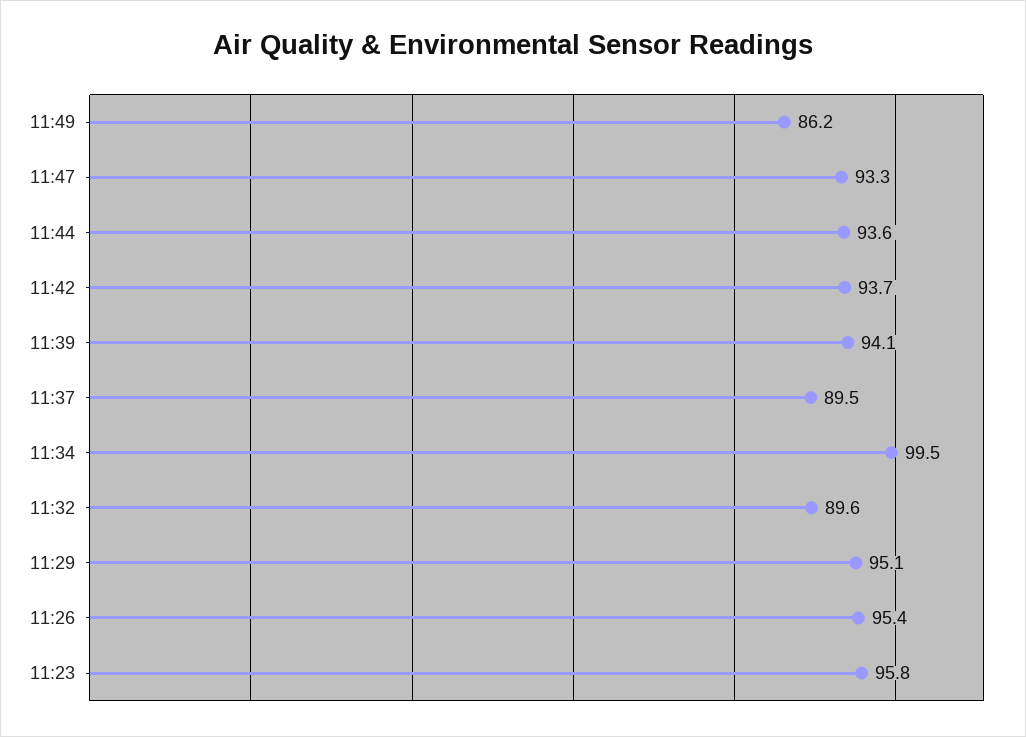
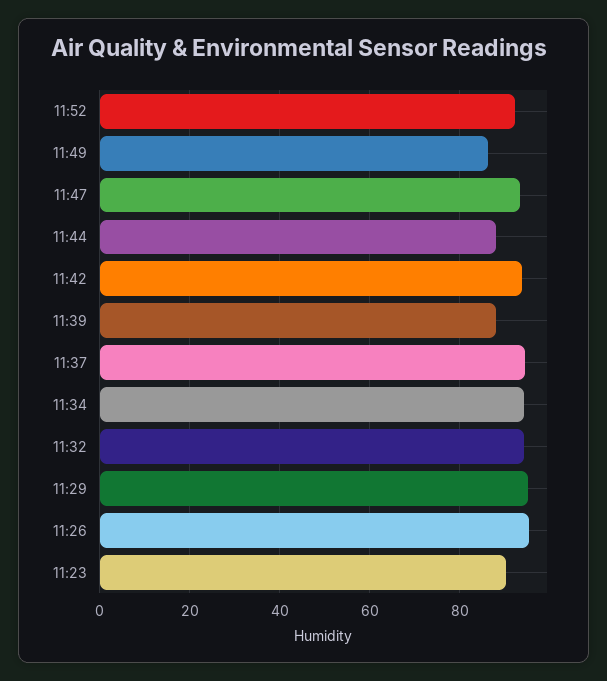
11:44: 93.6 -> 88
11:39: 94.1 -> 88
11:37: 89.5 -> 94
11:34: 99.5 -> 94
11:32: 89.6 -> 94
11:23: 95.8 -> 90
11:52: none -> 92

